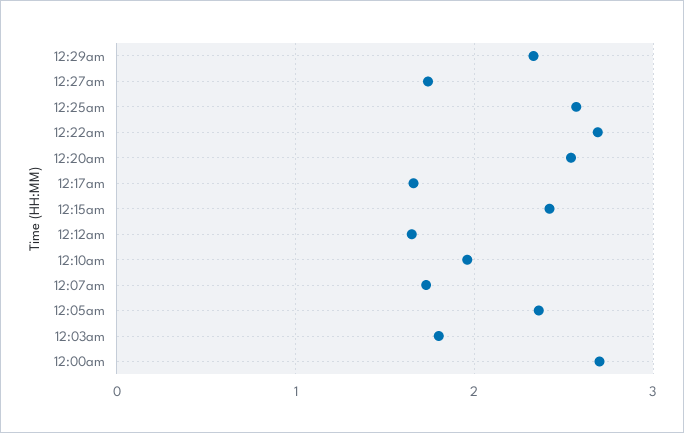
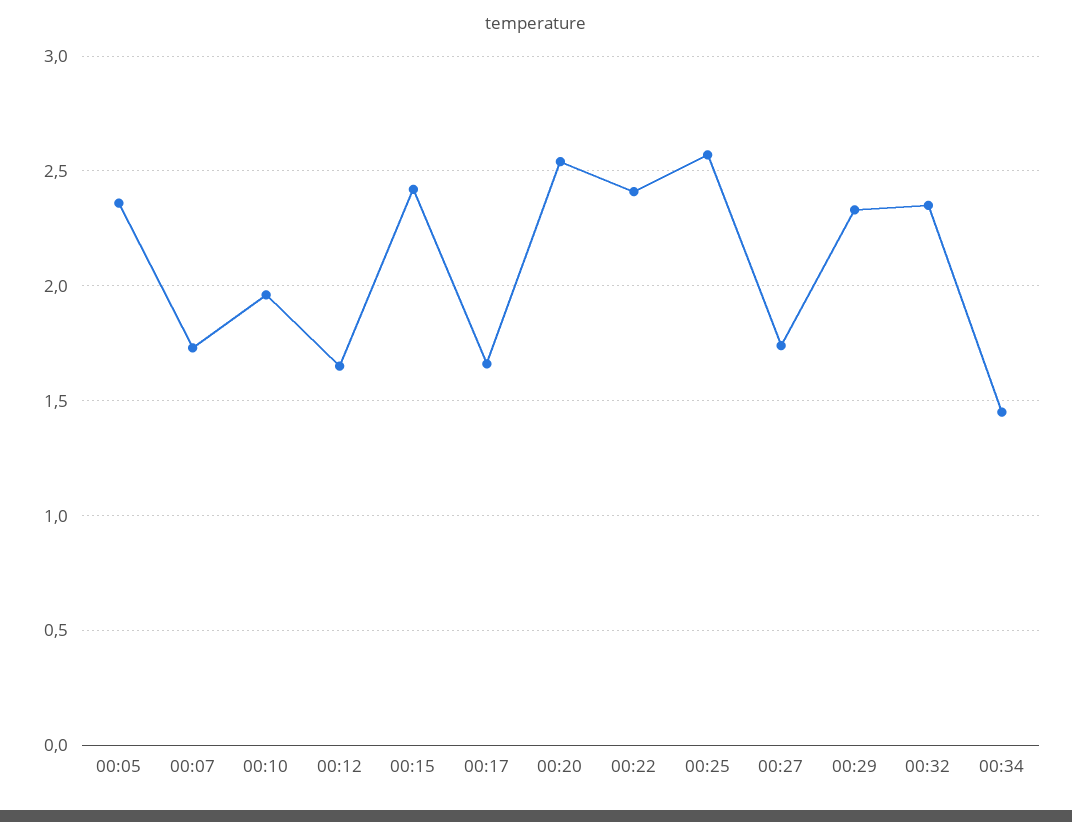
12:22am: 2.7 -> 2.4
12:03am: 1.8 -> none
12:00am: 2.7 -> none
00:32: none -> 2.35
00:34: none -> 1.45

